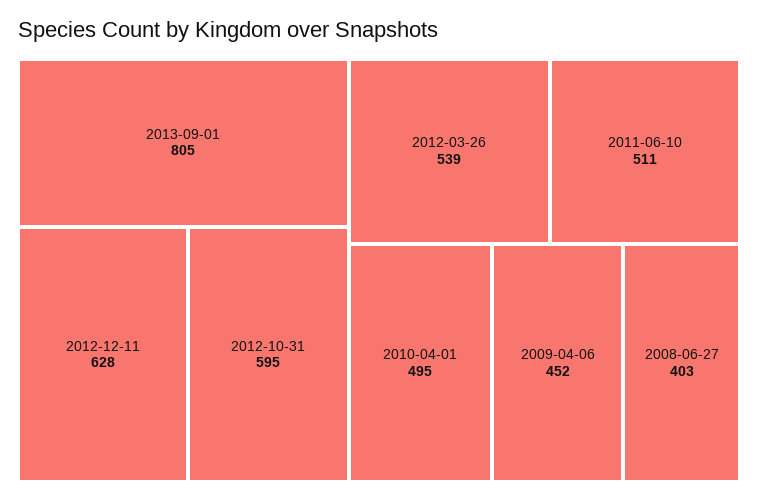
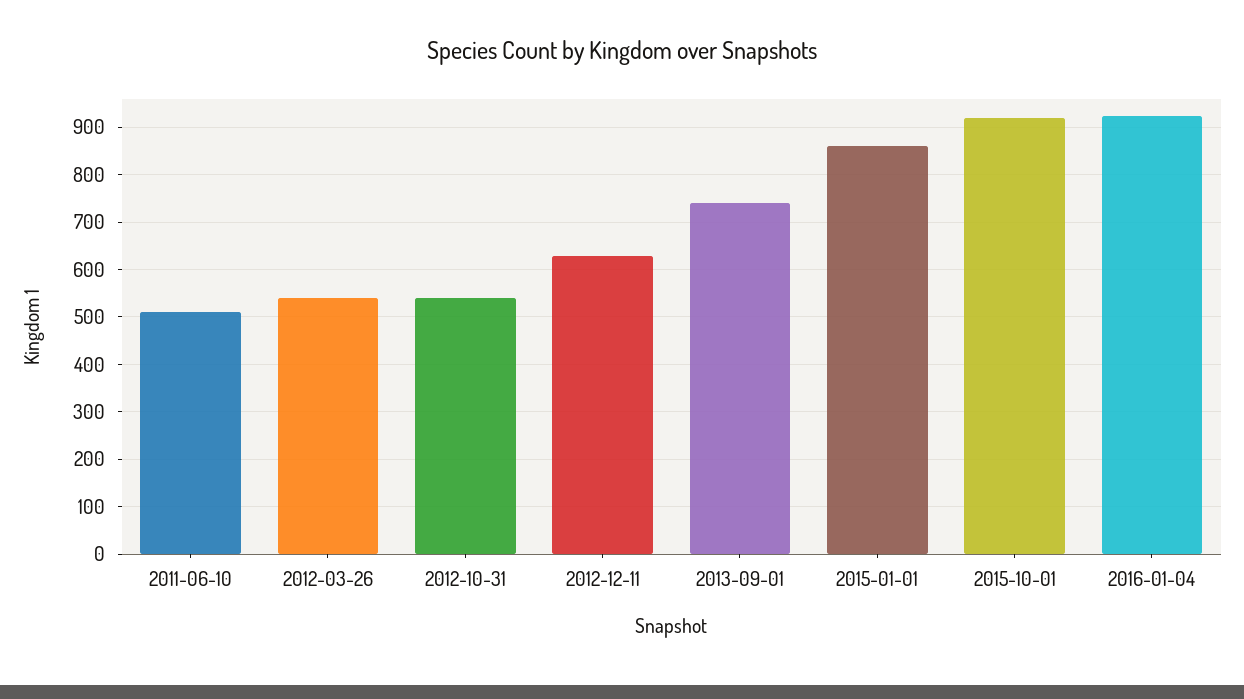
2013-09-01: 805 -> 740
2012-10-31: 595 -> 540
2010-04-01: 495 -> none
2009-04-06: 452 -> none
2008-06-27: 403 -> none
2015-01-01: none -> 860
2015-10-01: none -> 920
2016-01-04: none -> 920

